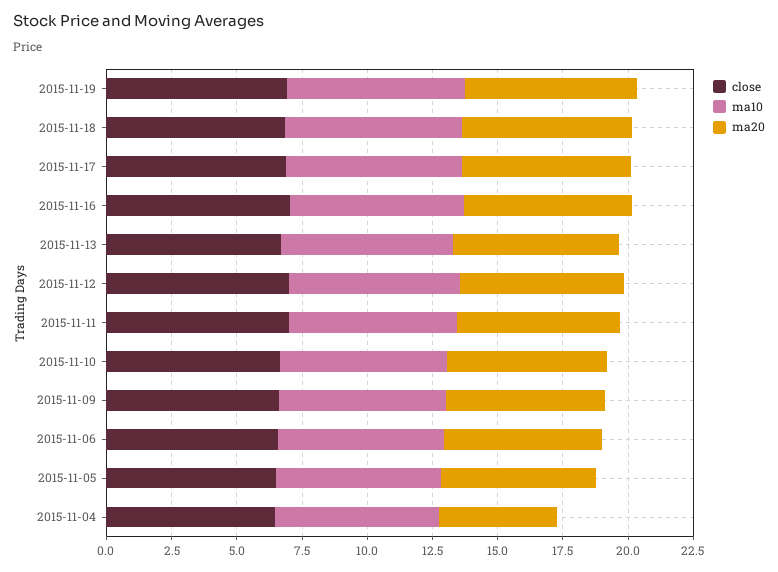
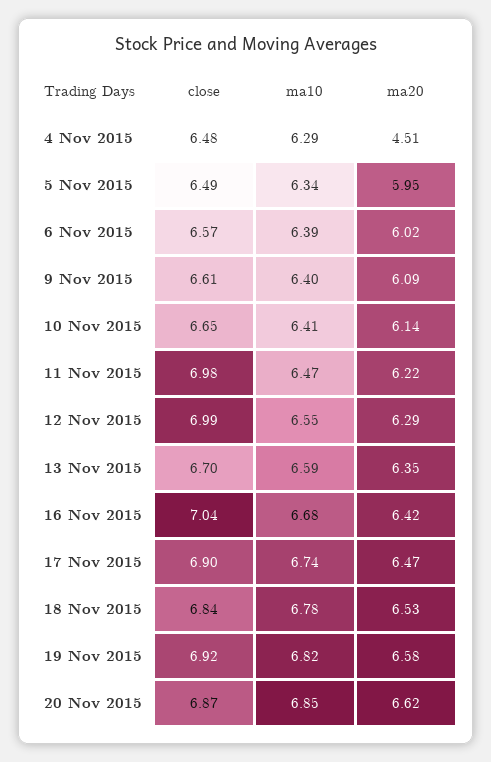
close, 20 Nov 2015: none -> 6.87
ma10, 20 Nov 2015: none -> 6.85
ma20, 20 Nov 2015: none -> 6.62

